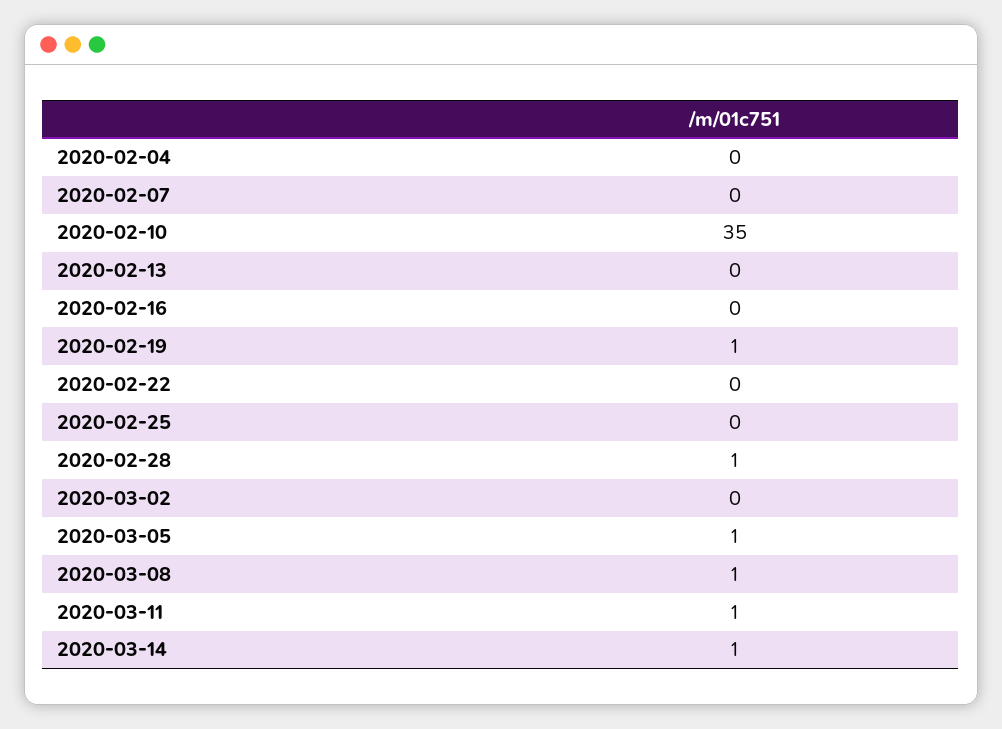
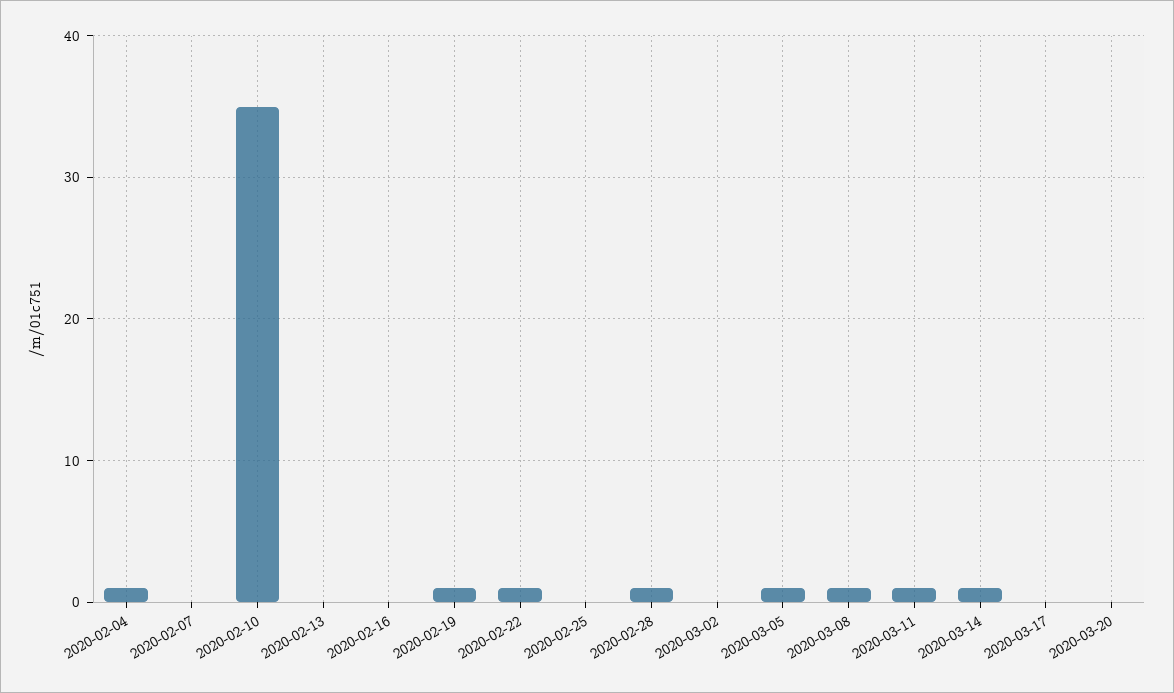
2020-02-04: 0 -> 1
2020-02-22: 0 -> 1
2020-03-17: none -> 0
2020-03-20: none -> 0

